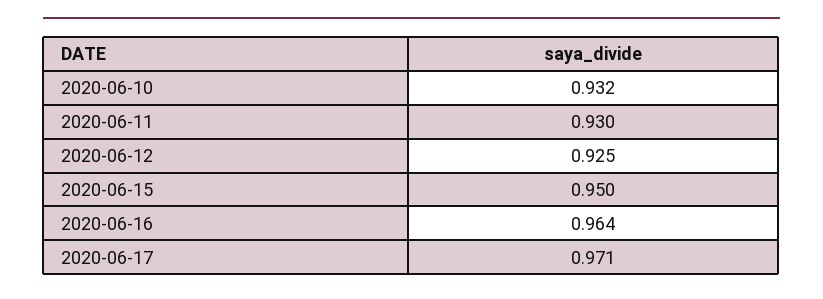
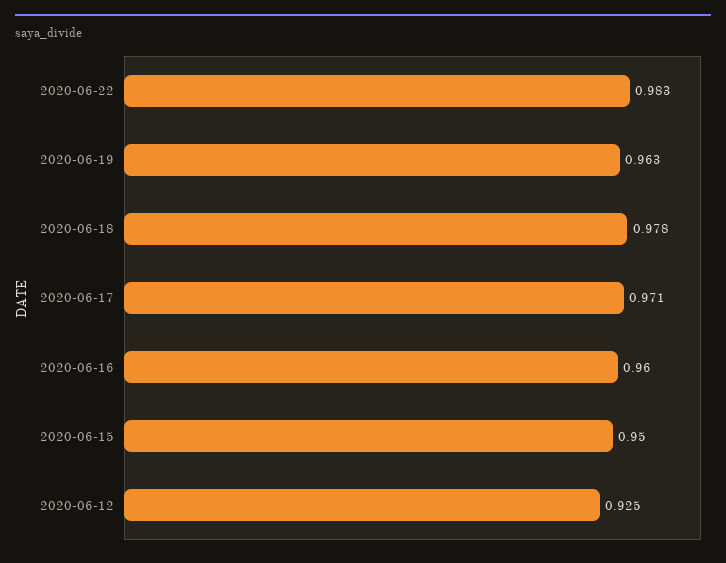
2020-06-10: 0.932 -> none
2020-06-11: 0.93 -> none
2020-06-16: 0.964 -> 0.96
2020-06-22: none -> 0.983
2020-06-19: none -> 0.963
2020-06-18: none -> 0.978

